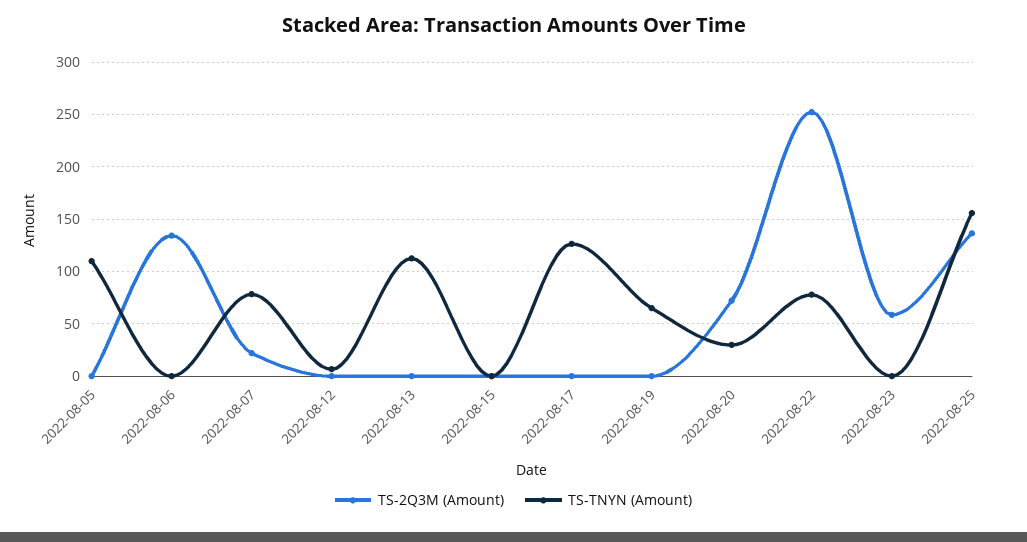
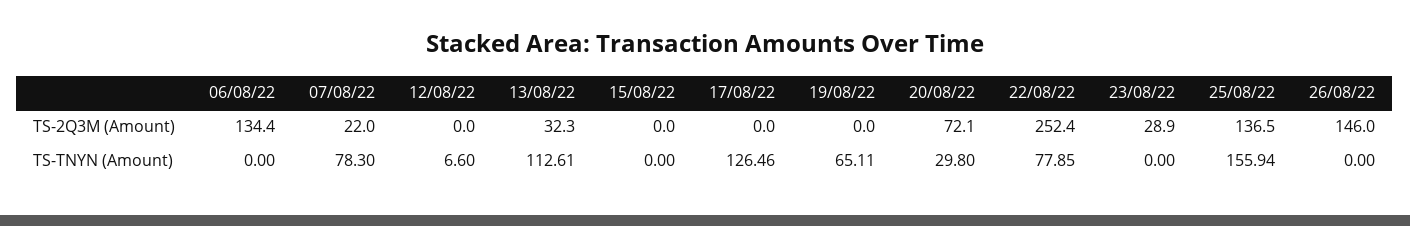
TS-2Q3M (Amount), 2022-08-05: 0 -> none
TS-TNYN (Amount), 2022-08-05: 110 -> none
TS-2Q3M (Amount), 2022-08-13: 0 -> 32.3
TS-2Q3M (Amount), 2022-08-23: 60 -> 28.9
TS-2Q3M (Amount), 26/08/22: none -> 146
TS-TNYN (Amount), 26/08/22: none -> 0

